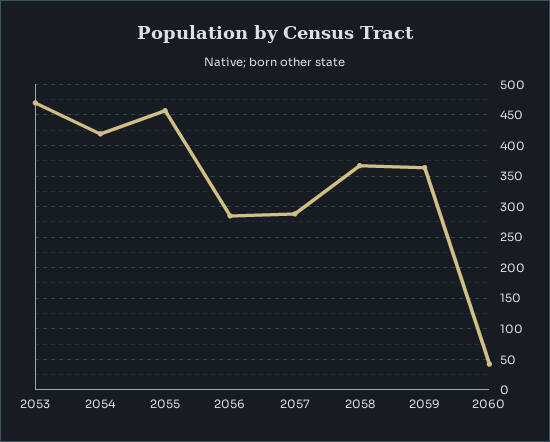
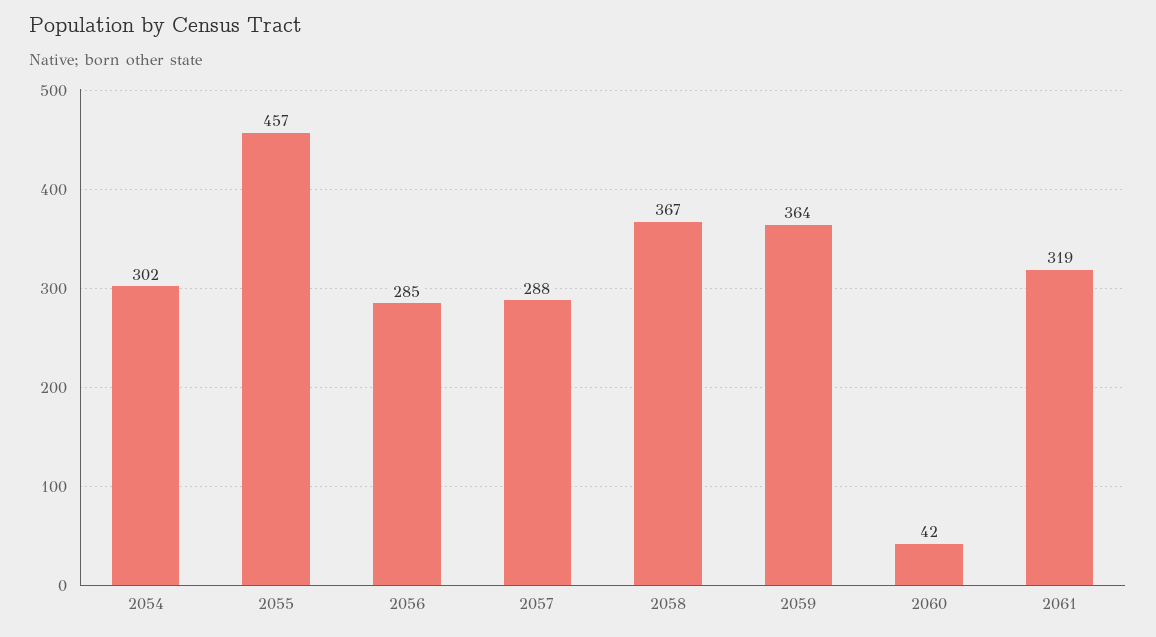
2053: 470 -> none
2054: 420 -> 302
2061: none -> 319

